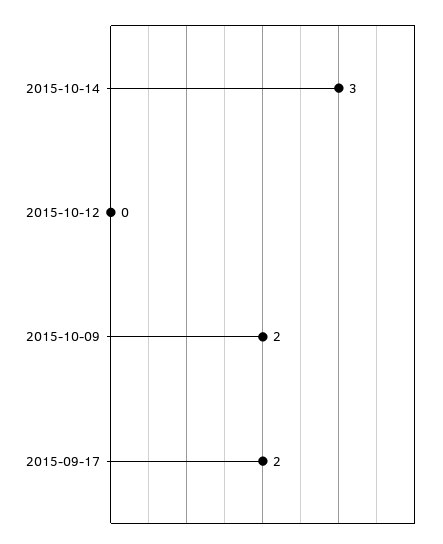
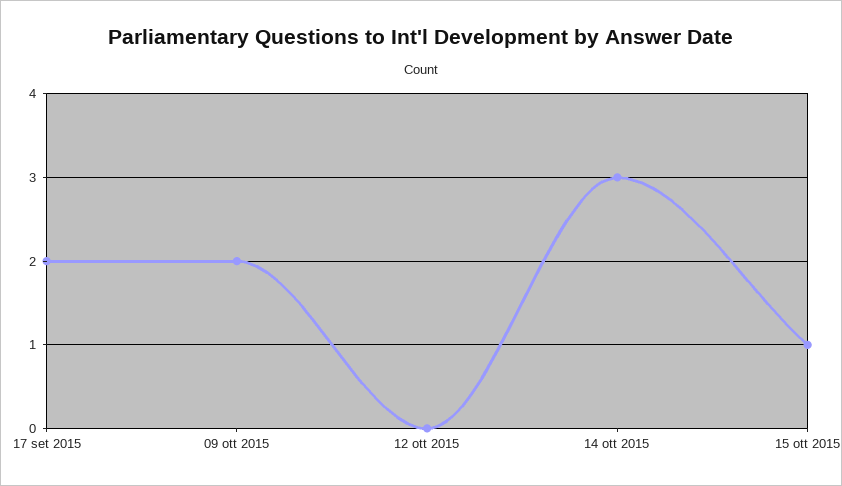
15 ott 2015: none -> 1

